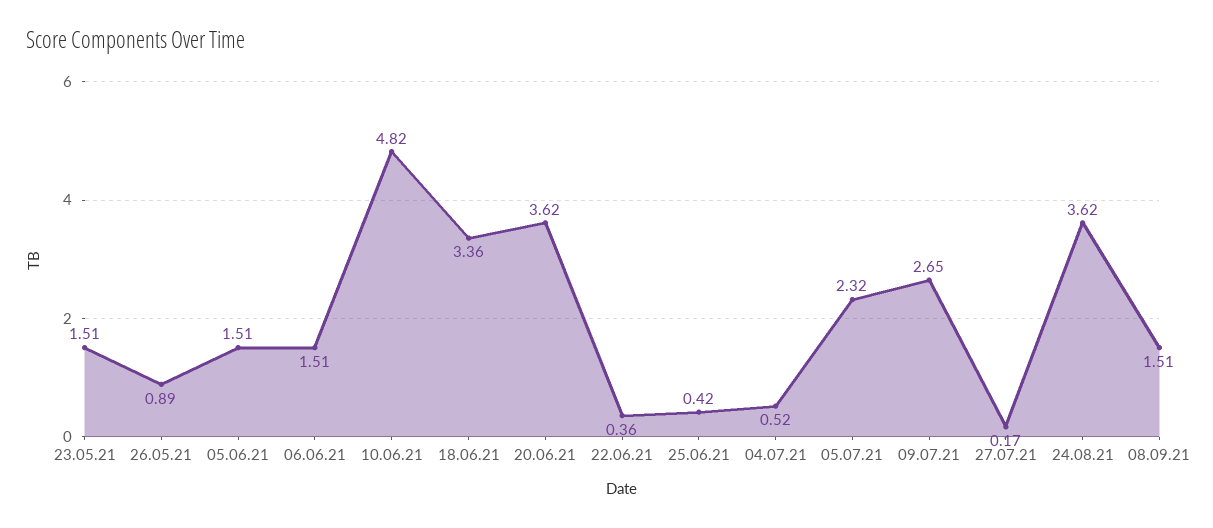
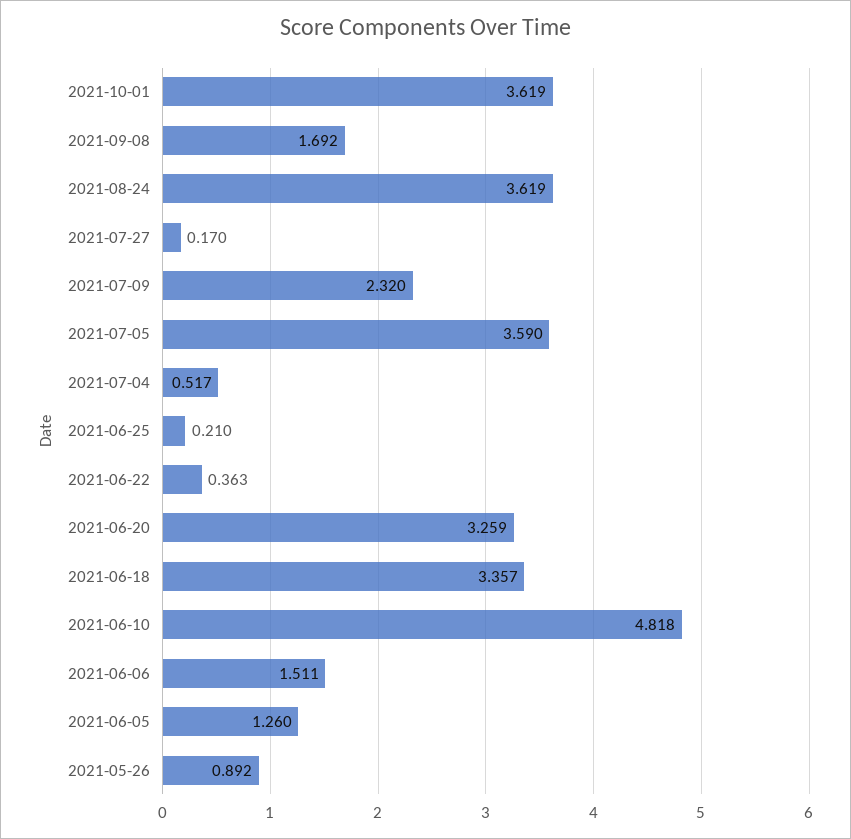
23.05.21: 1.51 -> none
05.06.21: 1.51 -> 1.26
20.06.21: 3.62 -> 3.259
25.06.21: 0.42 -> 0.21
05.07.21: 2.32 -> 3.59
09.07.21: 2.65 -> 2.32
08.09.21: 1.51 -> 1.692
2021-10-01: none -> 3.619

